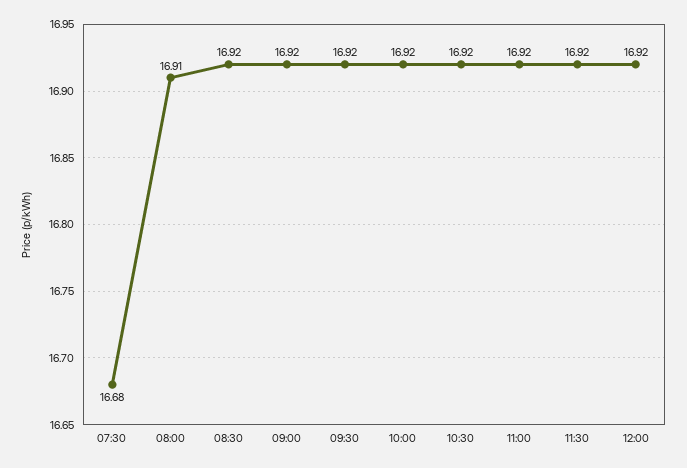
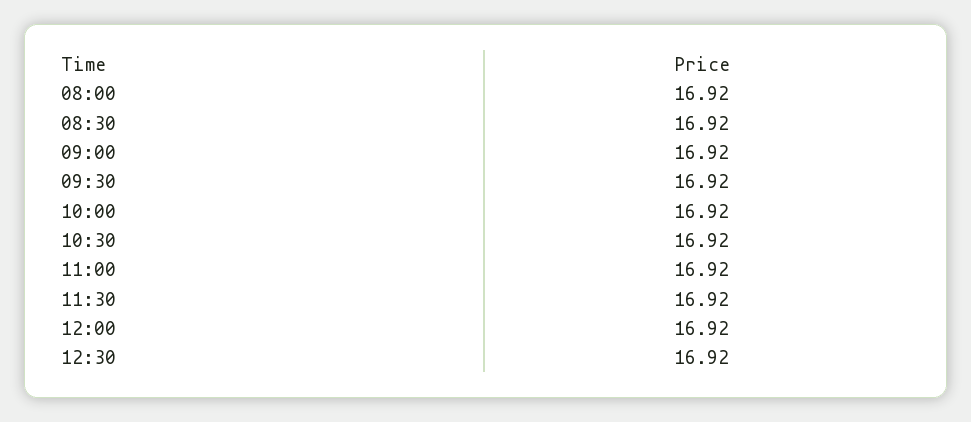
07:30: 16.68 -> none
08:00: 16.91 -> 16.92
12:30: none -> 16.92

